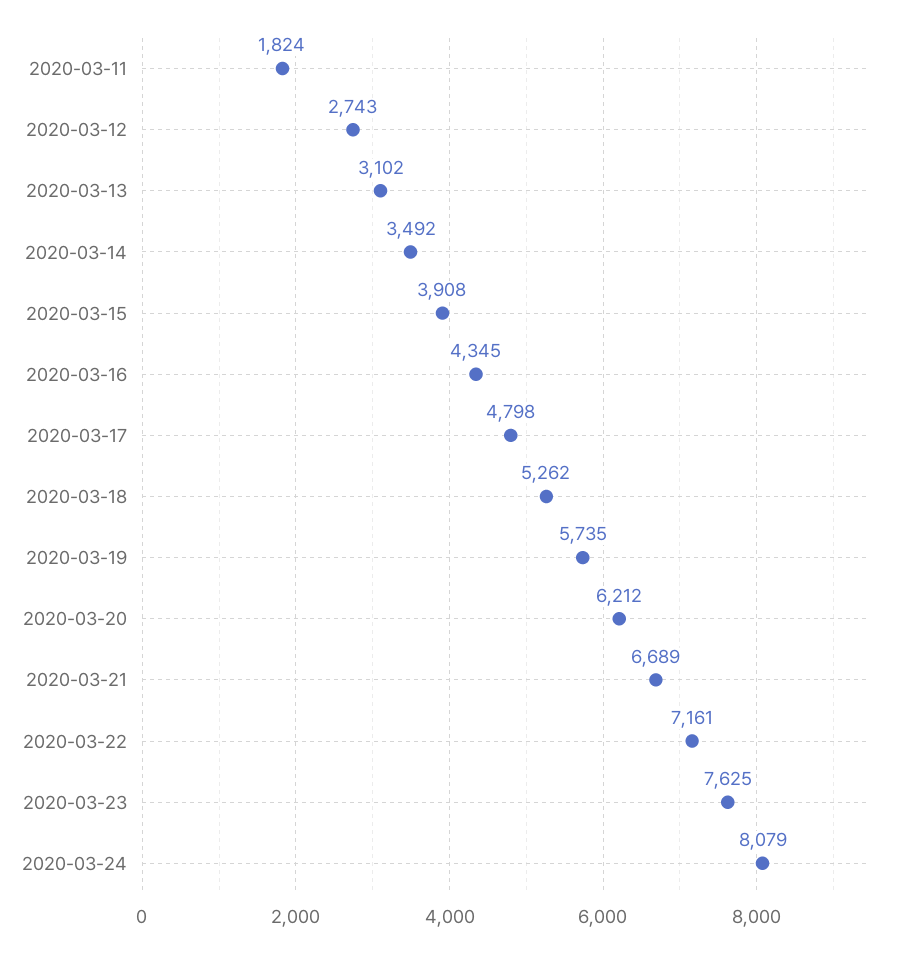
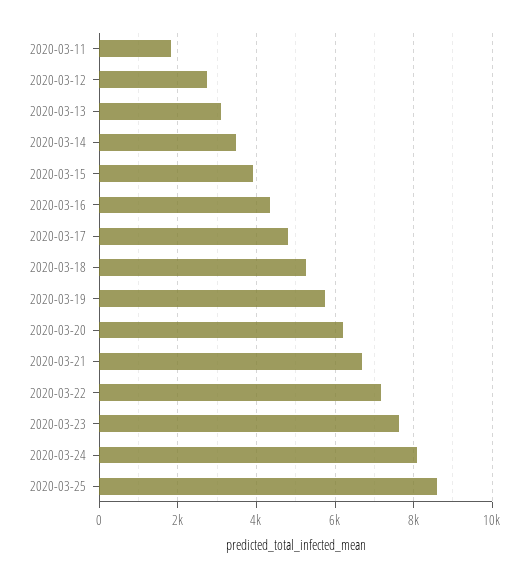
2020-03-25: none -> 8600

